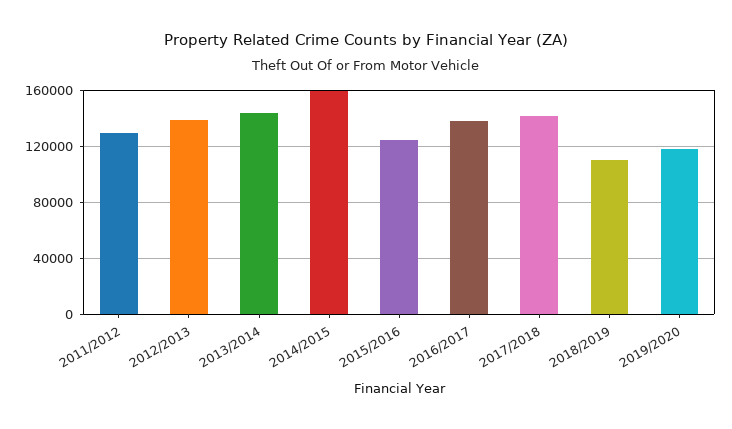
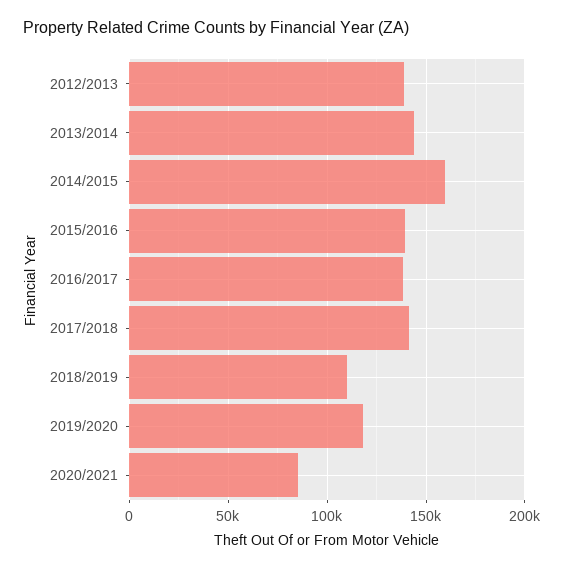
2011/2012: 130000 -> none
2015/2016: 125000 -> 140000
2020/2021: none -> 85000

